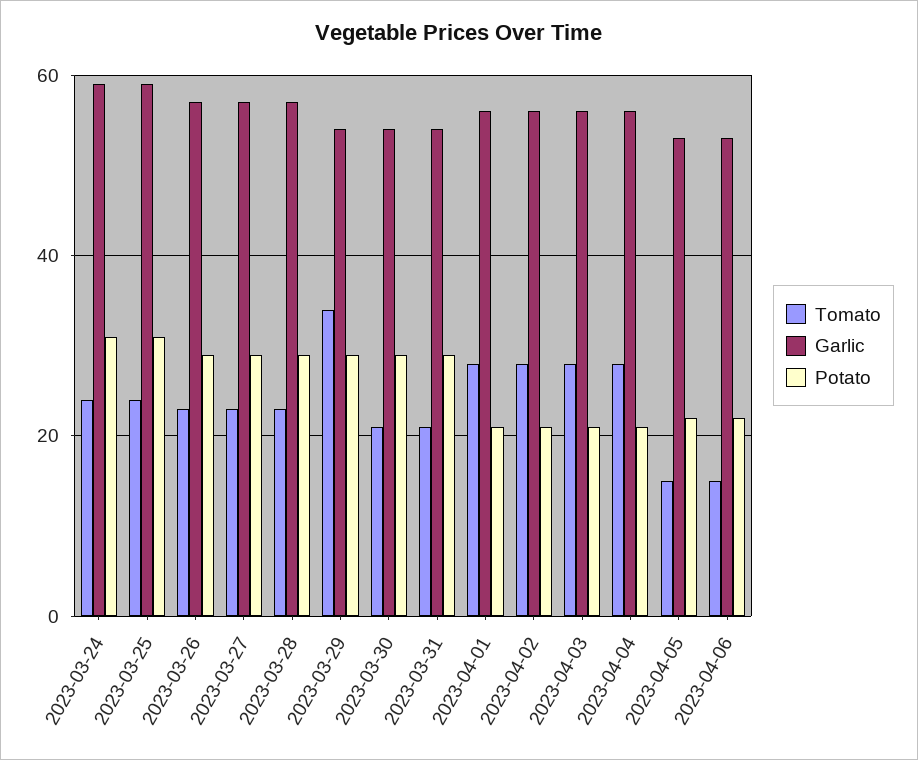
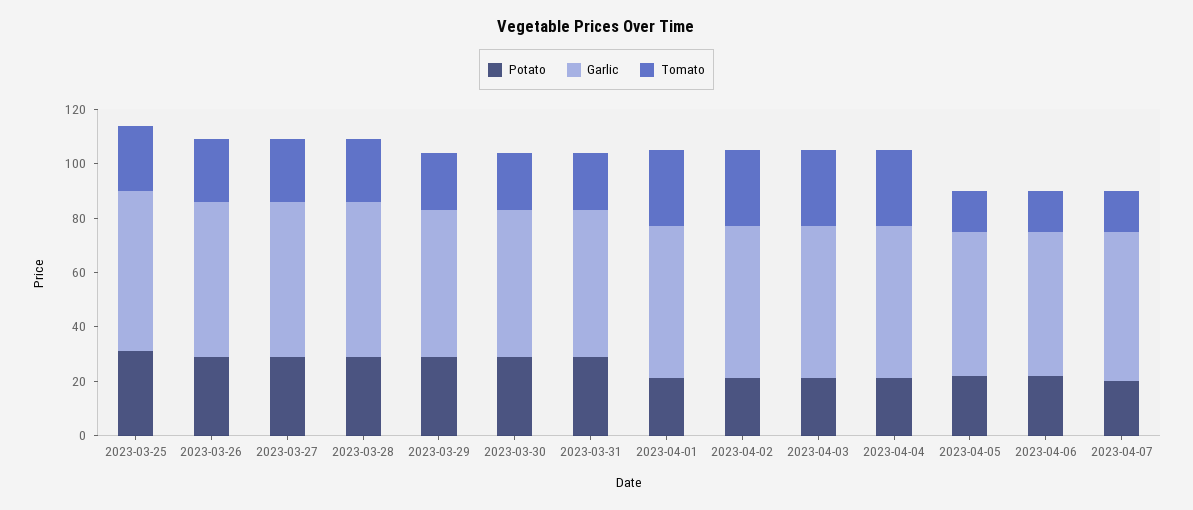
Tomato, 2023-03-24: 25 -> none
Garlic, 2023-03-24: 60 -> none
Potato, 2023-03-24: 30 -> none
Tomato, 2023-03-29: 35 -> 20
Potato, 2023-04-07: none -> 20
Garlic, 2023-04-07: none -> 55
Tomato, 2023-04-07: none -> 15

